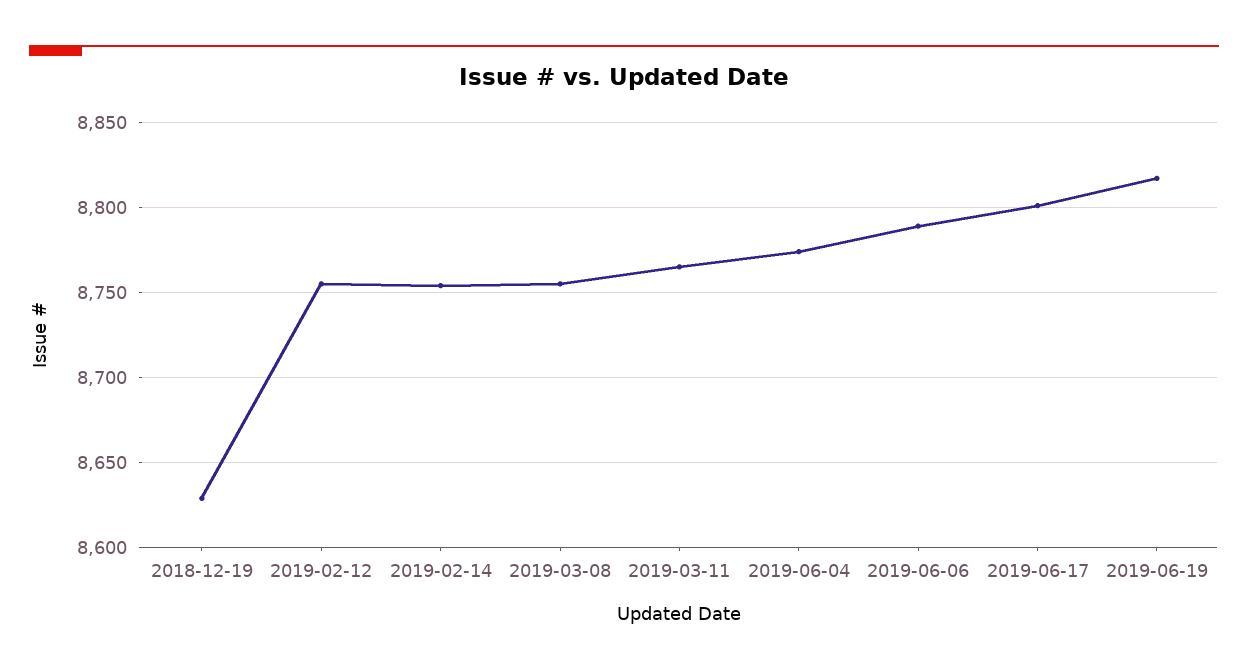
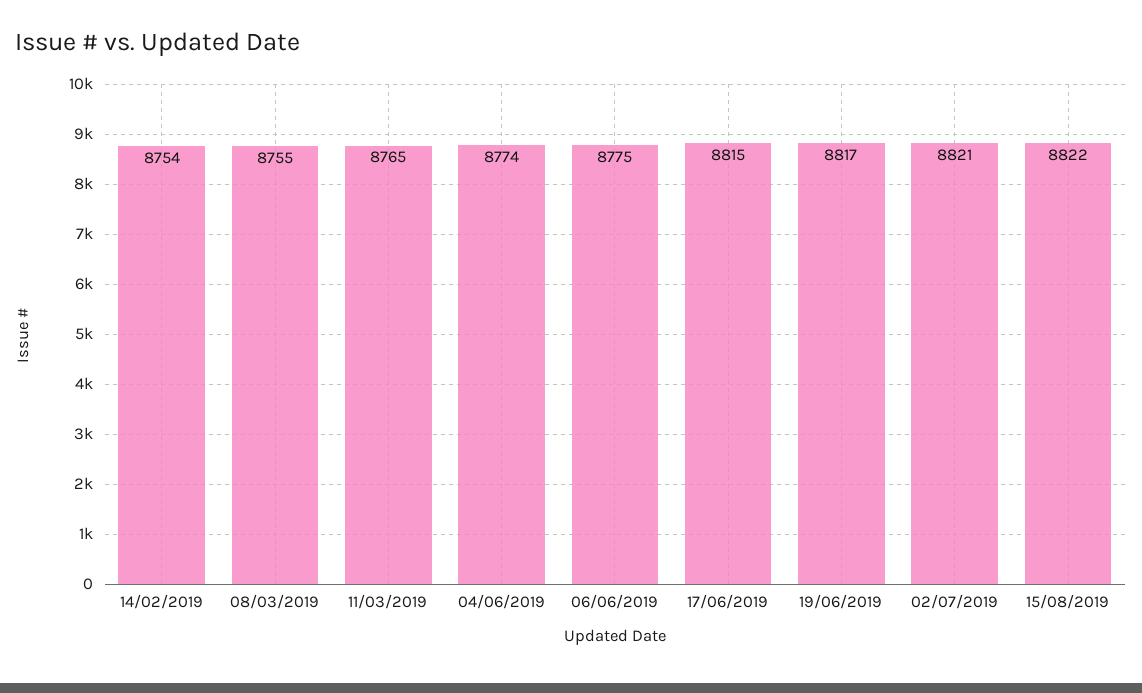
2018-12-19: 8630 -> none
2019-02-12: 8755 -> none
2019-06-06: 8790 -> 8775
2019-06-17: 8800 -> 8815
02/07/2019: none -> 8821
15/08/2019: none -> 8822

